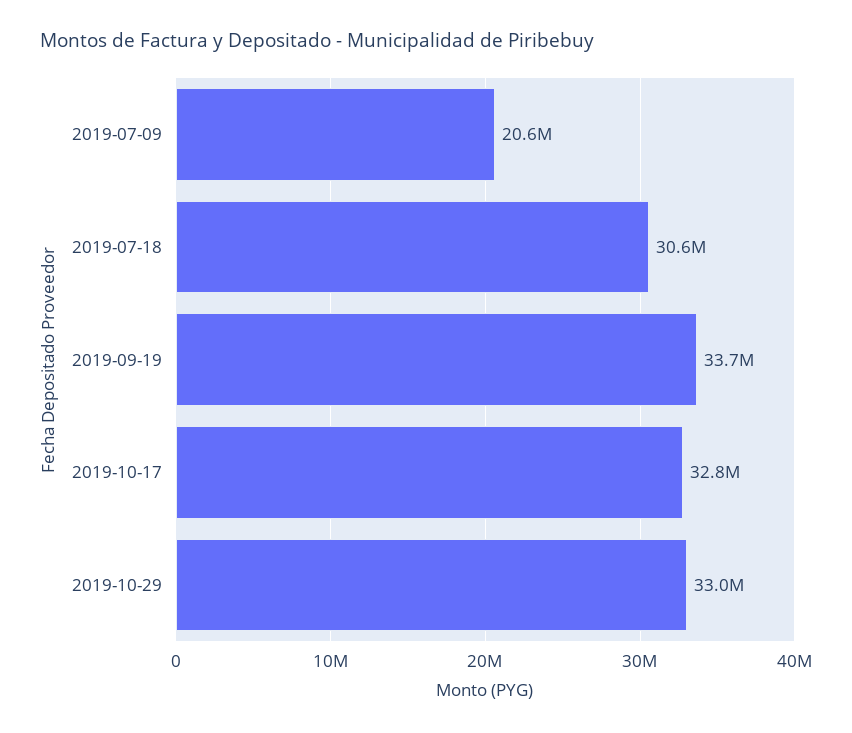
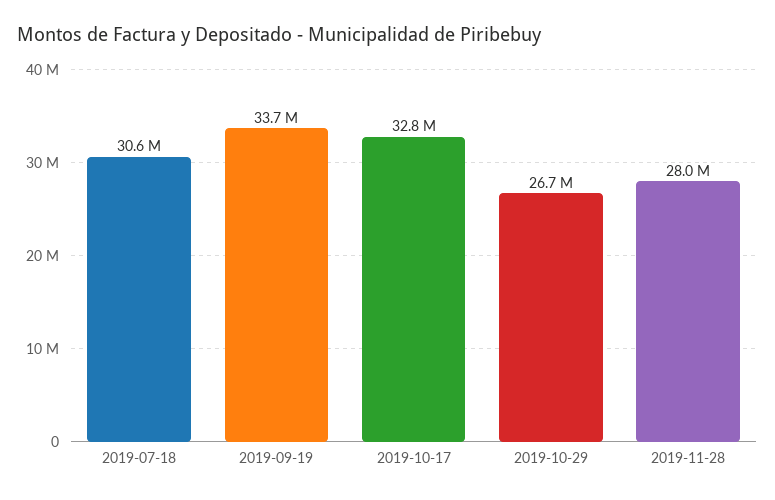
2019-07-09: 20600000 -> none
2019-10-29: 33000000 -> 26700000
2019-11-28: none -> 28000000

